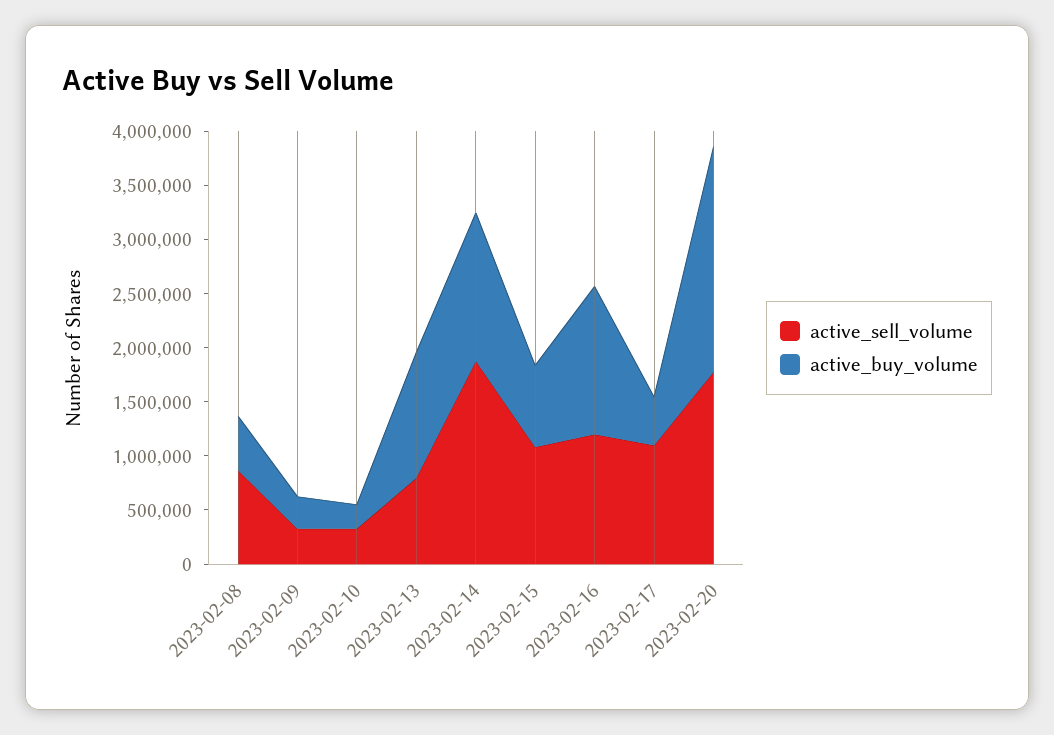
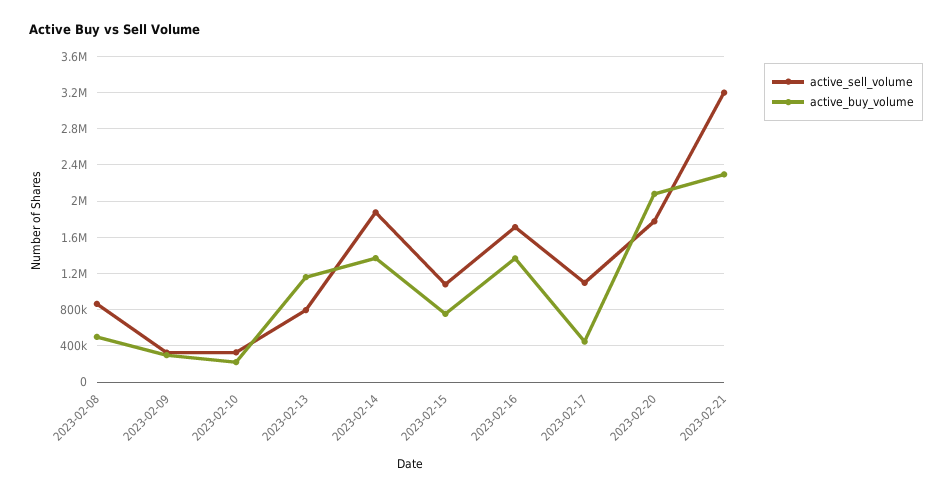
active_sell_volume, 2023-02-16: 1200000 -> 1700000
active_sell_volume, 2023-02-21: none -> 3200000
active_buy_volume, 2023-02-21: none -> 2300000

